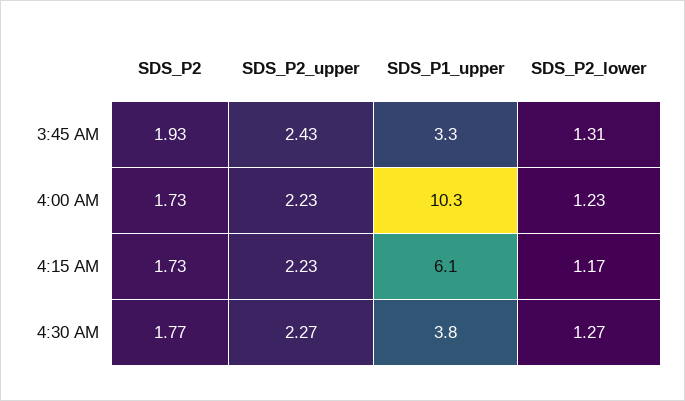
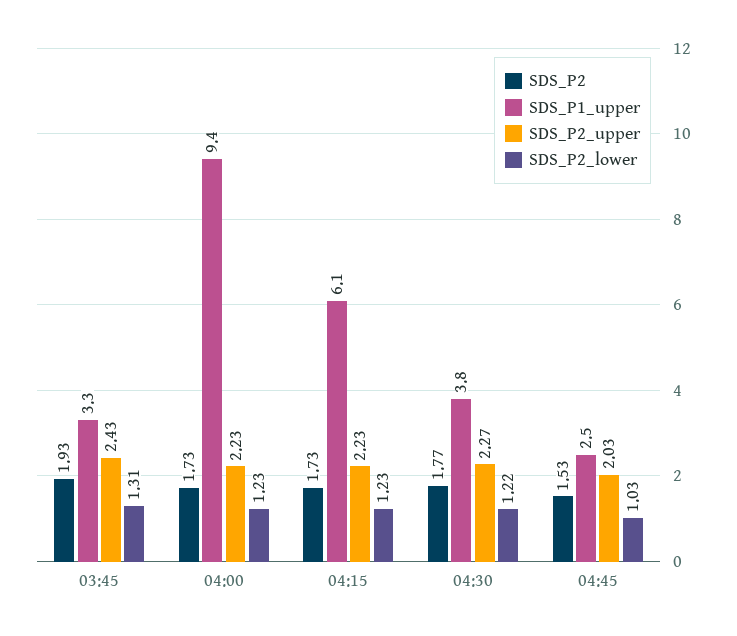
SDS_P1_upper, 4:00 AM: 10.3 -> 9.4
SDS_P2_lower, 4:15 AM: 1.17 -> 1.23
SDS_P2_lower, 4:30 AM: 1.27 -> 1.22
SDS_P2, 04:45: none -> 1.53
SDS_P1_upper, 04:45: none -> 2.5
SDS_P2_upper, 04:45: none -> 2.03
SDS_P2_lower, 04:45: none -> 1.03

